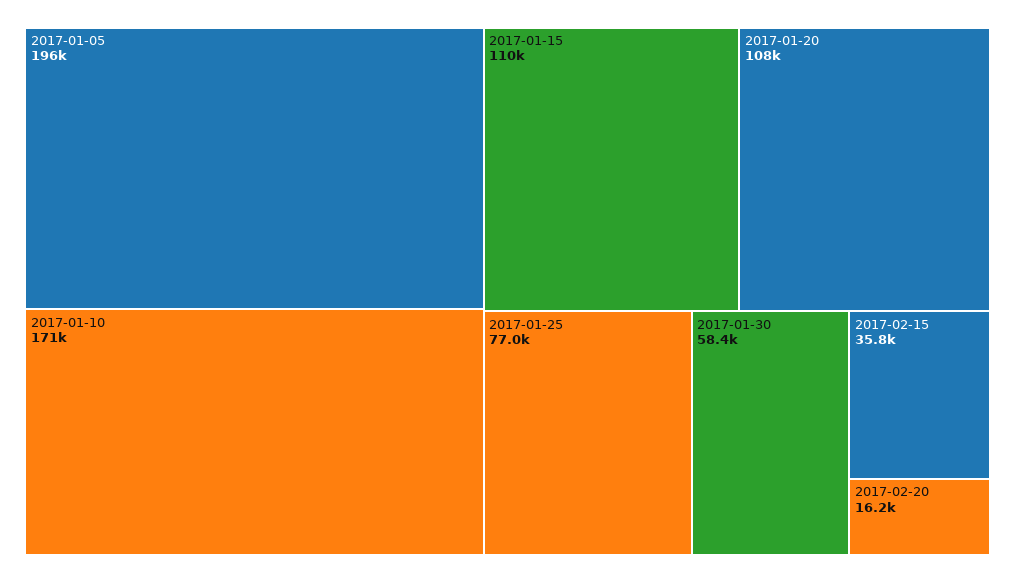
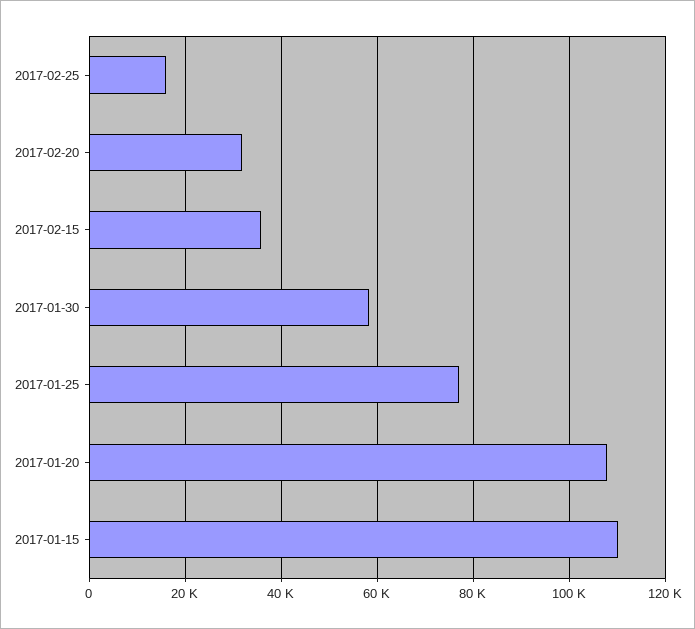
2017-01-05: 196000 -> none
2017-01-10: 171000 -> none
2017-02-20: 16200 -> 32000
2017-02-25: none -> 16000

